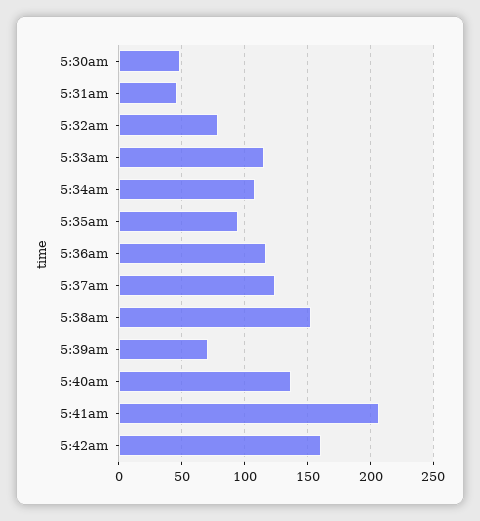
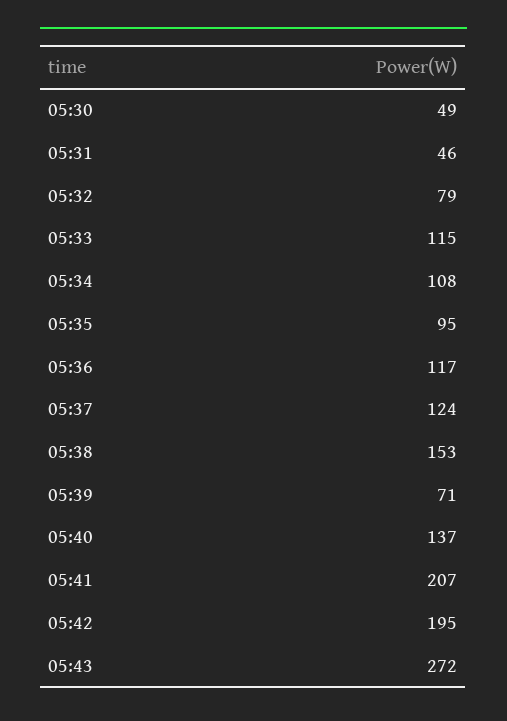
5:42am: 160 -> 195
05:43: none -> 272

